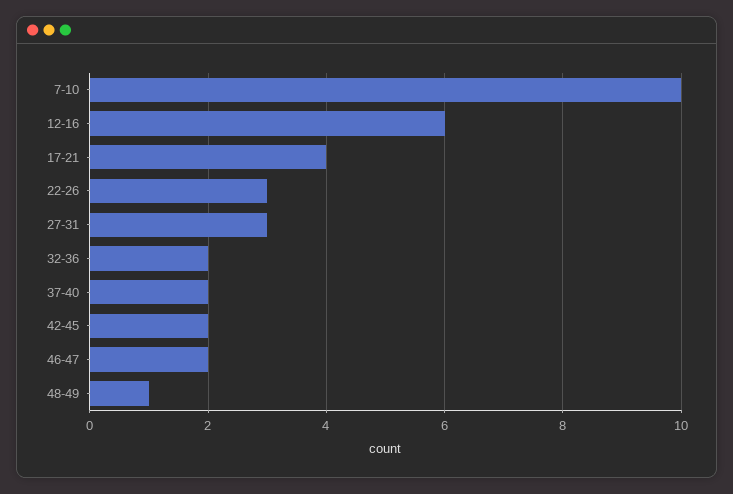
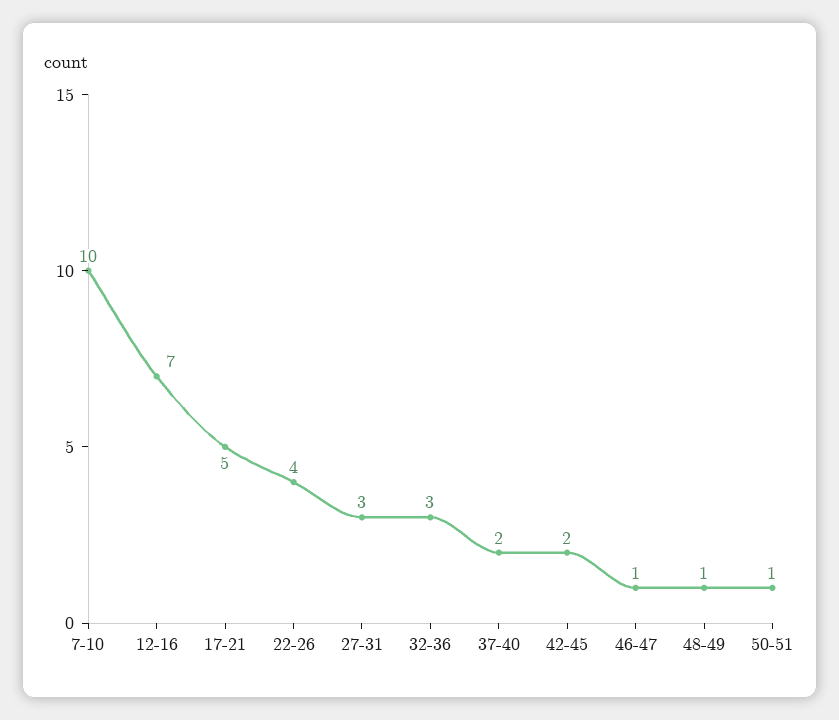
12-16: 6 -> 7
17-21: 4 -> 5
22-26: 3 -> 4
32-36: 2 -> 3
46-47: 2 -> 1
50-51: none -> 1

